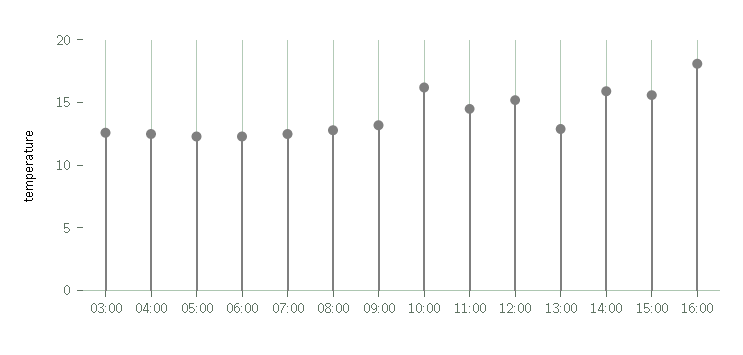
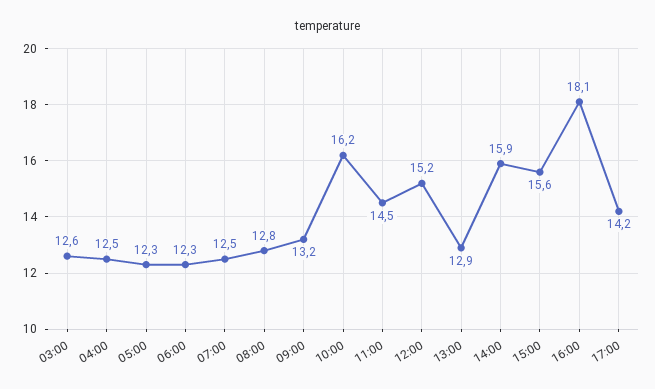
17:00: none -> 14.2

